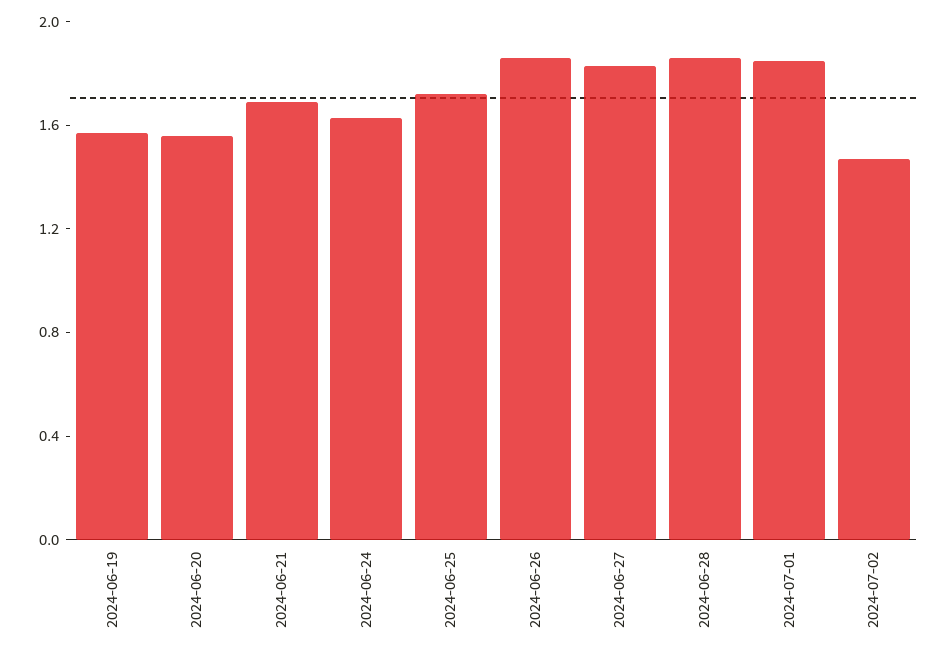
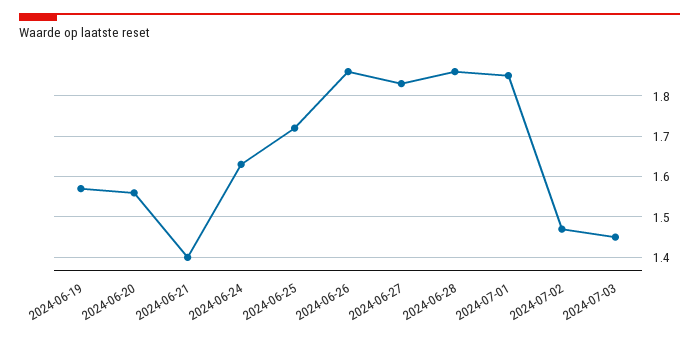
2024-06-21: 1.7 -> 1.4
2024-07-03: none -> 1.45

